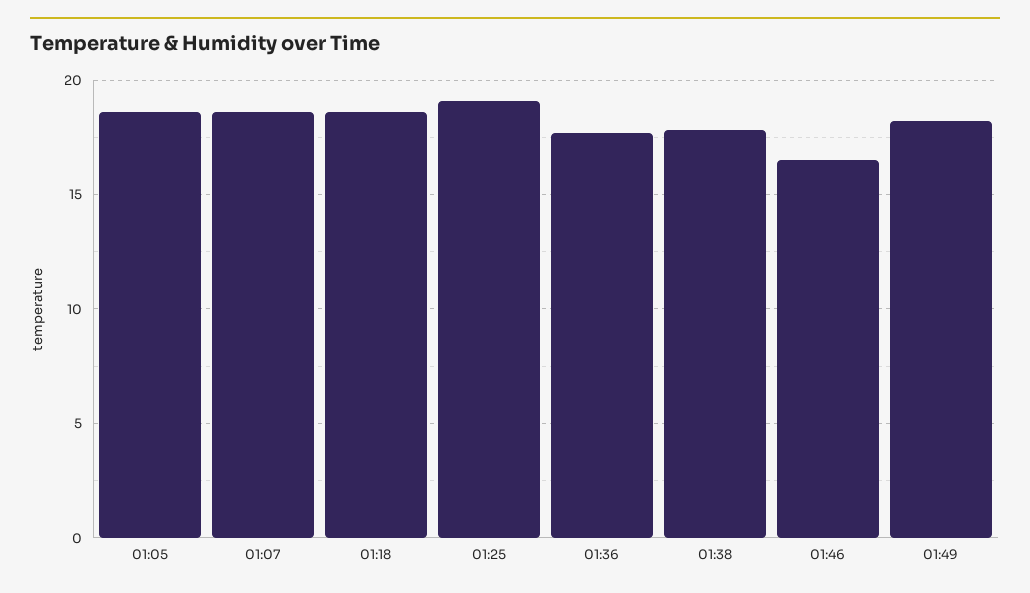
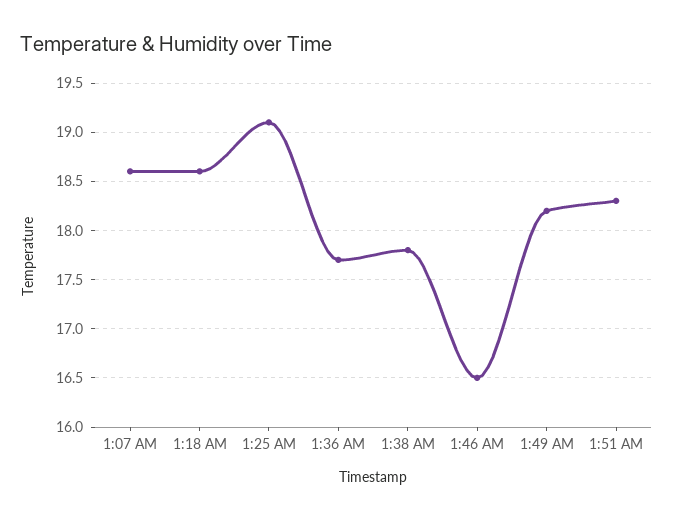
01:05: 18.5 -> none
1:51 AM: none -> 18.3

